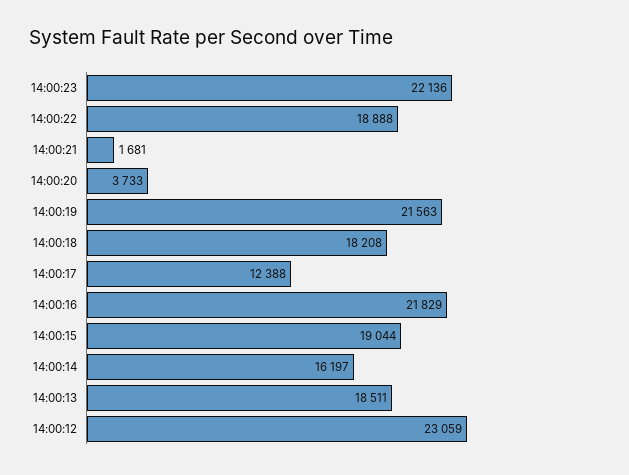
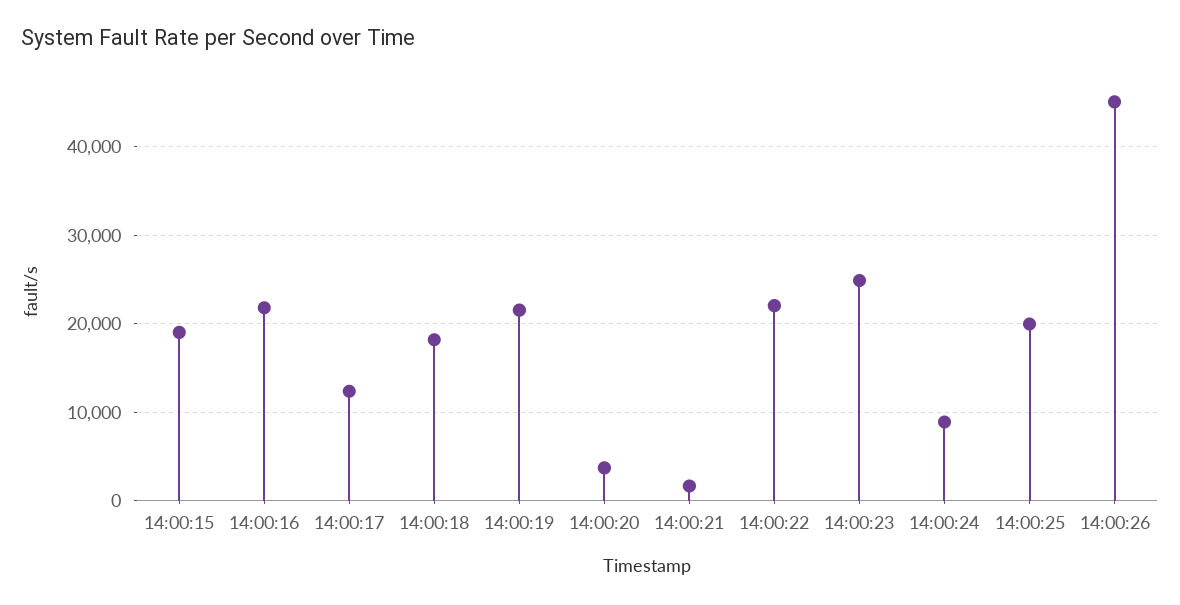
14:00:23: 22136 -> 25000
14:00:22: 18888 -> 22000
14:00:14: 16197 -> none
14:00:13: 18511 -> none
14:00:12: 23059 -> none
14:00:24: none -> 9000
14:00:25: none -> 20000
14:00:26: none -> 45000

